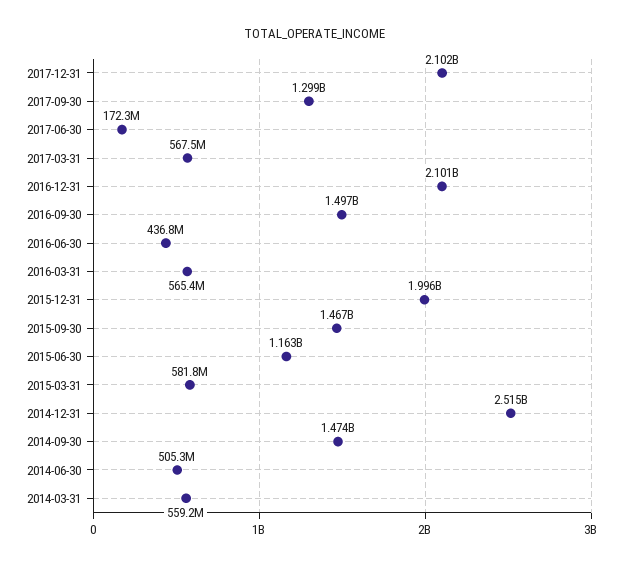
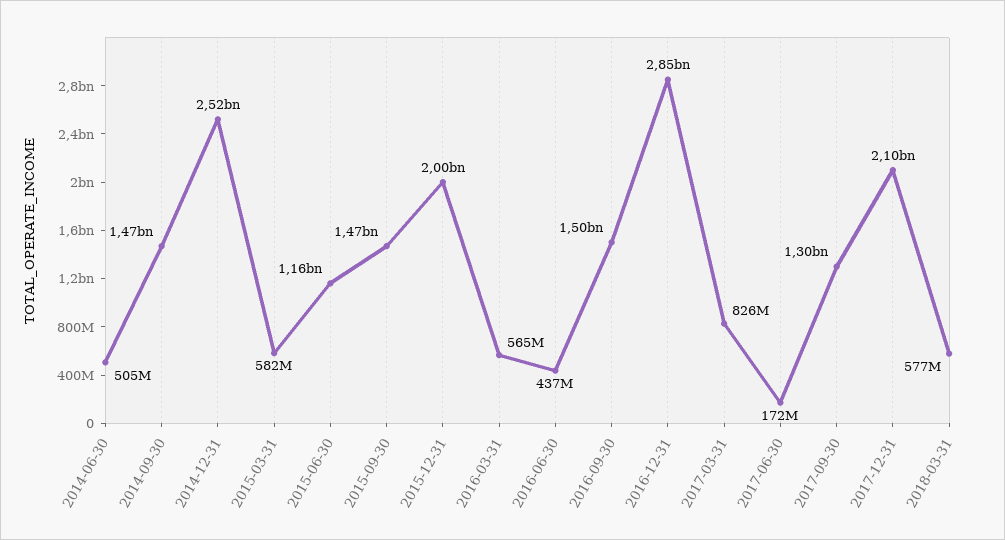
2017-03-31: 567500000 -> 826000000
2016-12-31: 2101000000 -> 2850000000
2014-03-31: 559200000 -> none
2018-03-31: none -> 577000000

